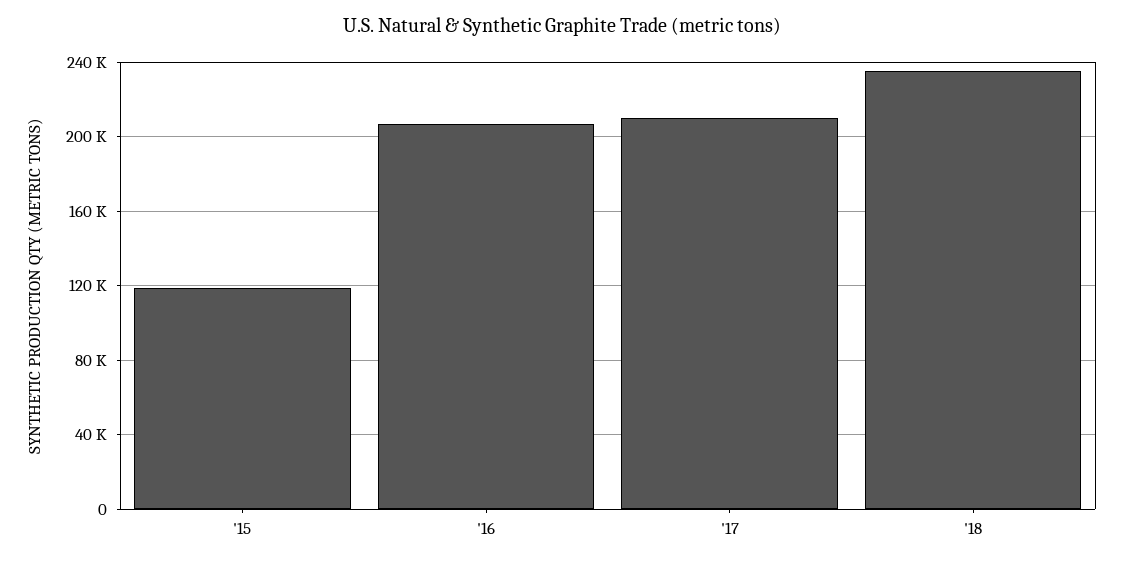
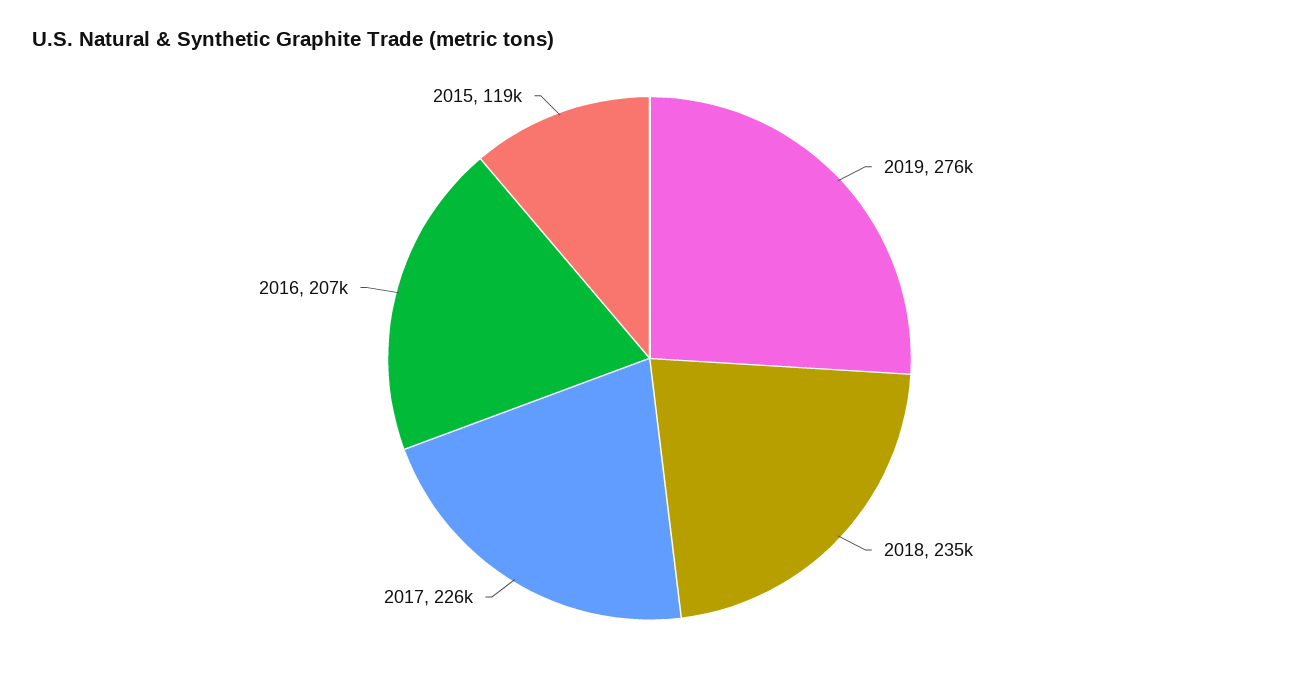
'17: 210000 -> 226000
2019: none -> 276000

